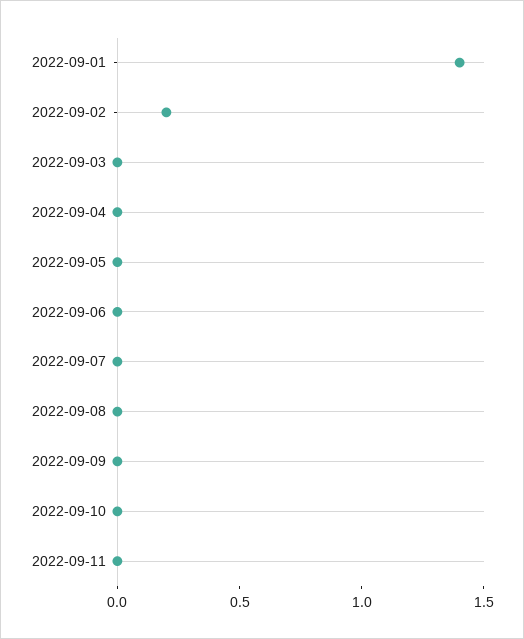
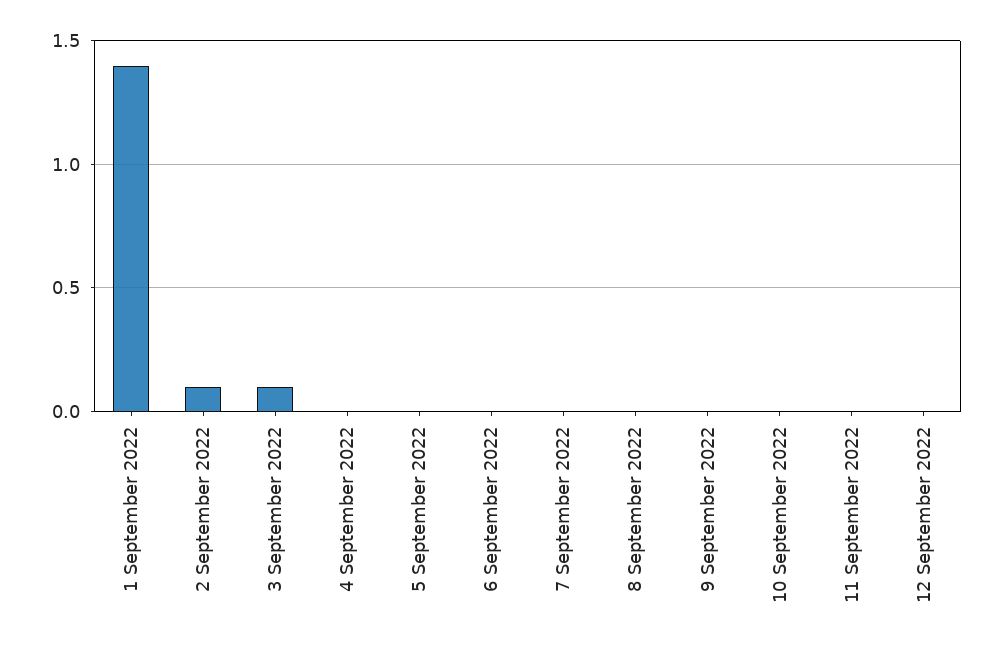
2022-09-02: 0.2 -> 0.1
2022-09-03: 0 -> 0.1
12 September 2022: none -> 0

